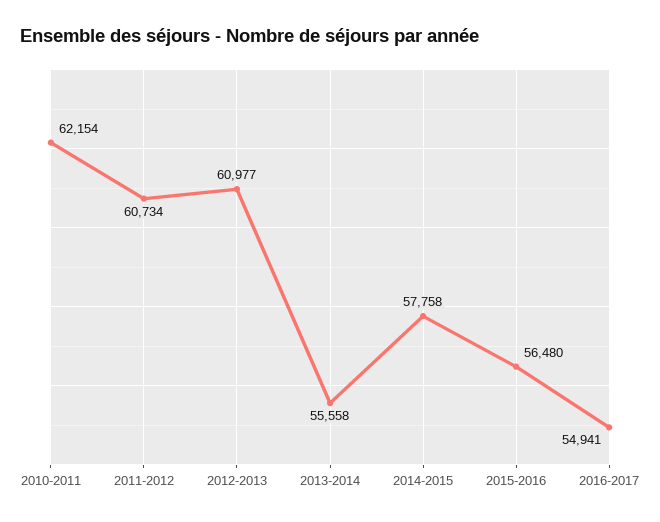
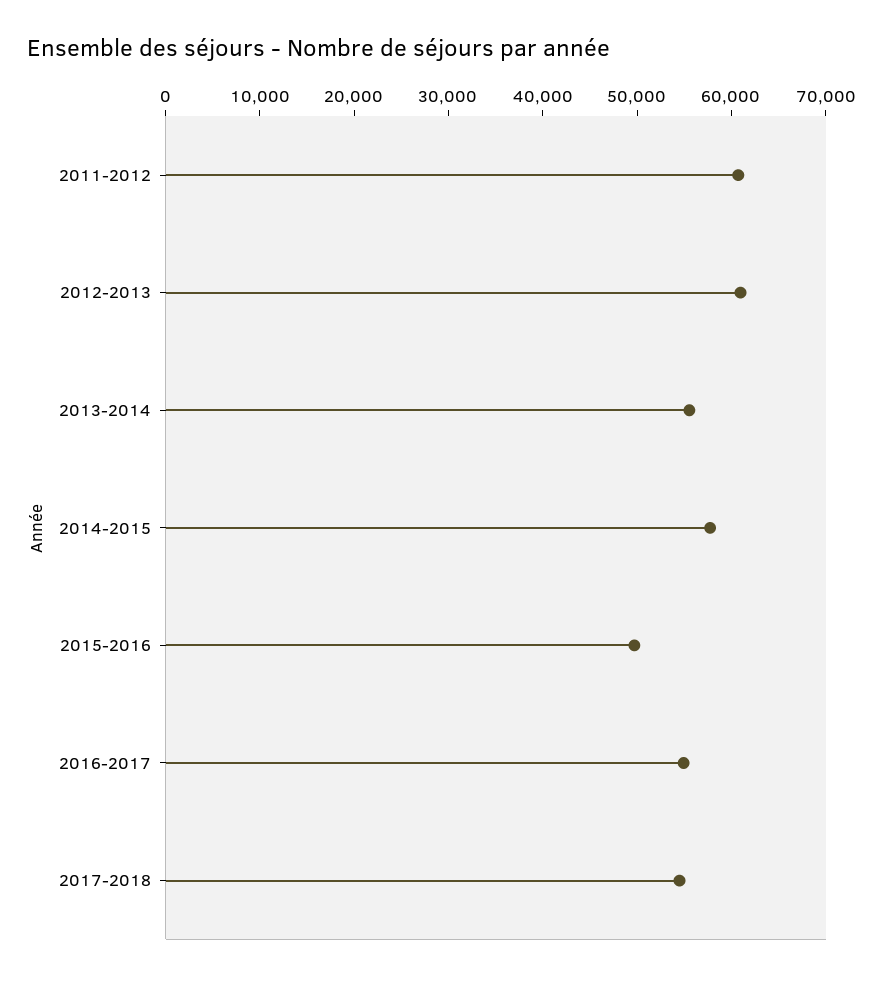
2010-2011: 62154 -> none
2015-2016: 56480 -> 50000
2017-2018: none -> 54000

